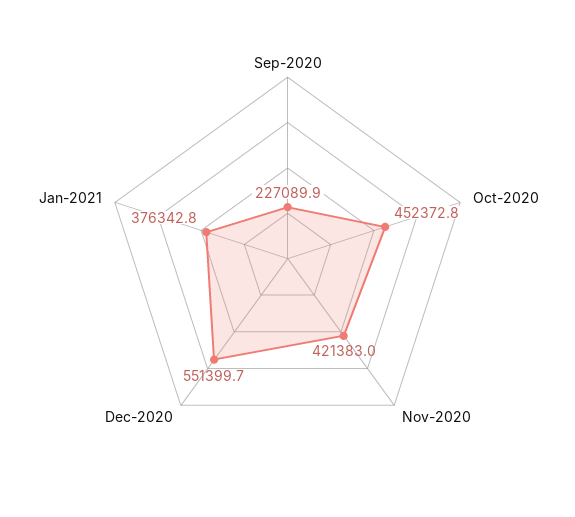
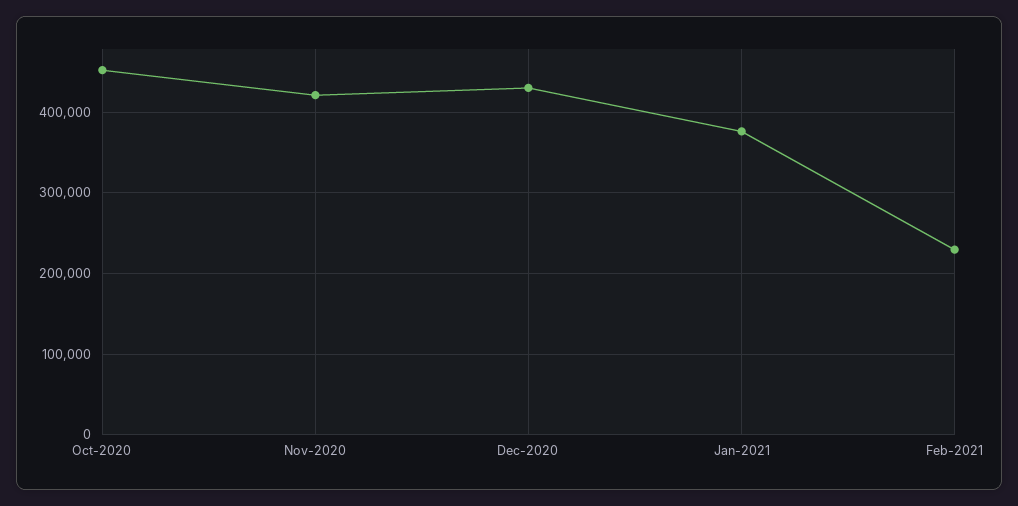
Sep-2020: 227089.9 -> none
Dec-2020: 551399.7 -> 430000
Feb-2021: none -> 230000

